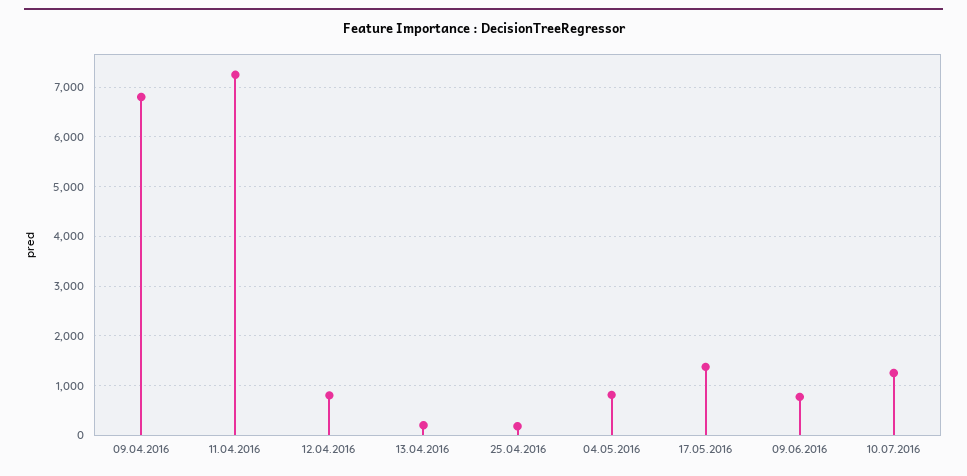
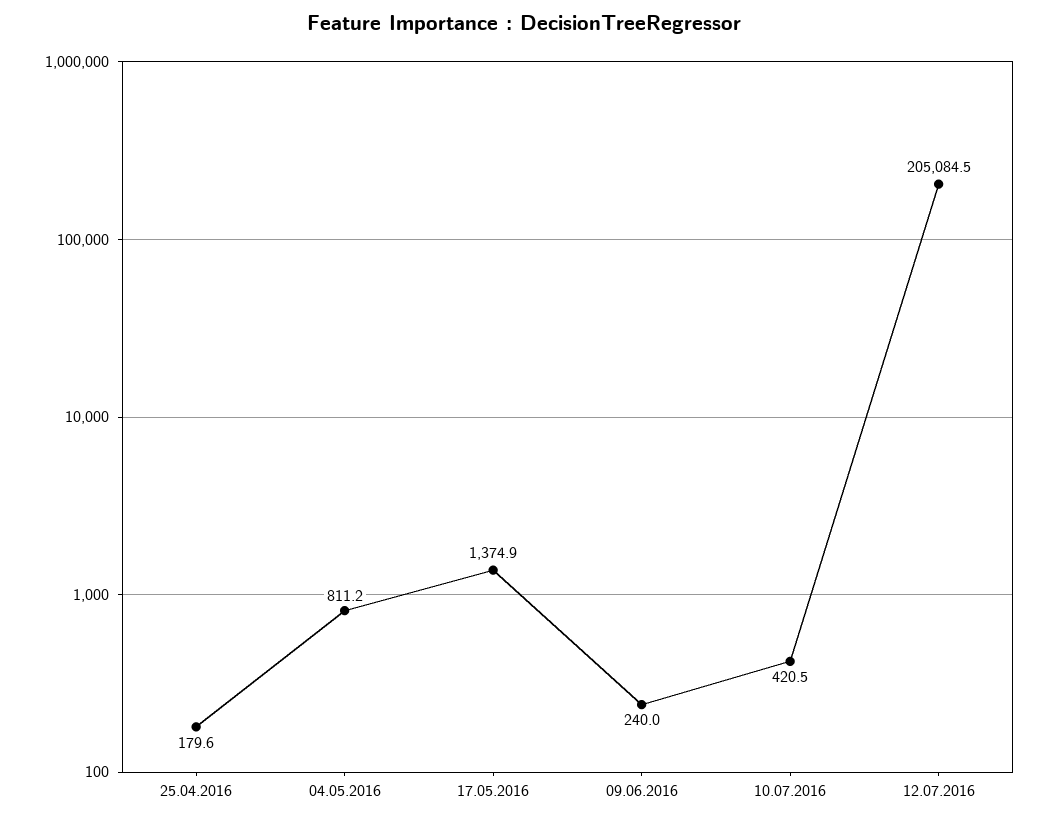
09.04.2016: 6800 -> none
11.04.2016: 7200 -> none
12.04.2016: 800 -> none
13.04.2016: 200 -> none
09.06.2016: 800 -> 240
10.07.2016: 1200 -> 420.5
12.07.2016: none -> 205084.5

